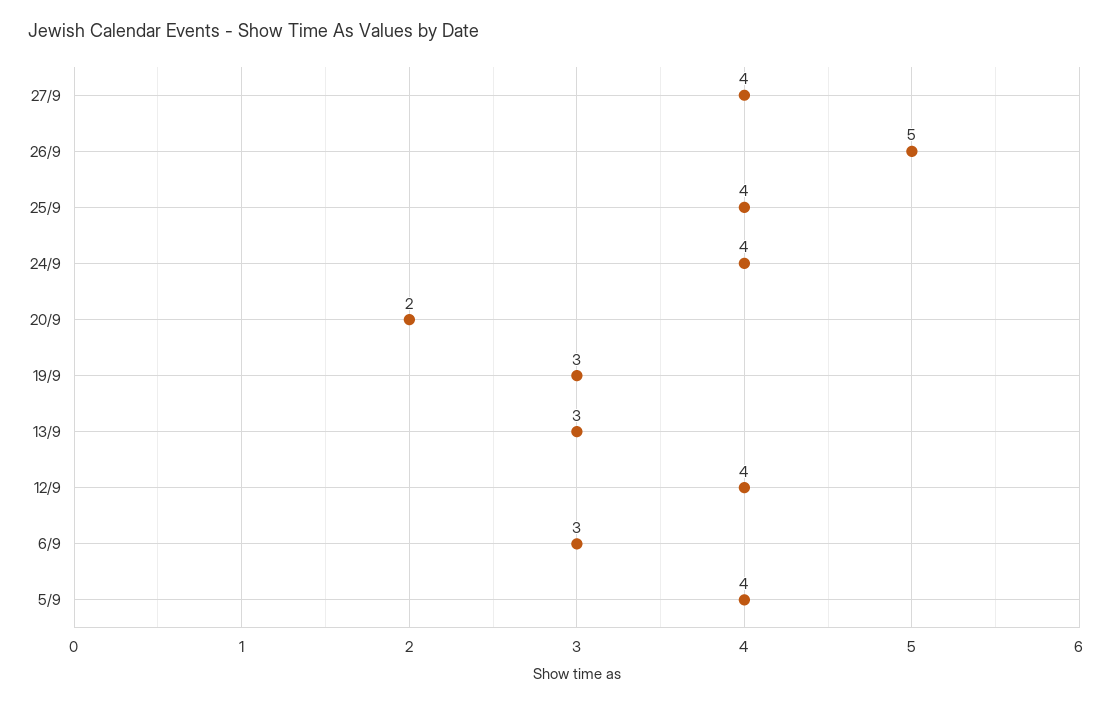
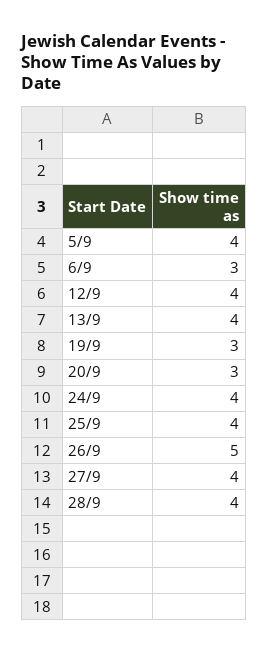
20/9: 2 -> 3
13/9: 3 -> 4
28/9: none -> 4

